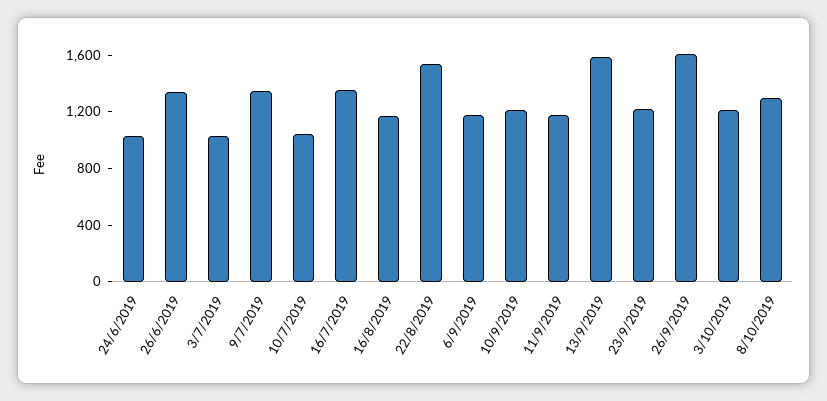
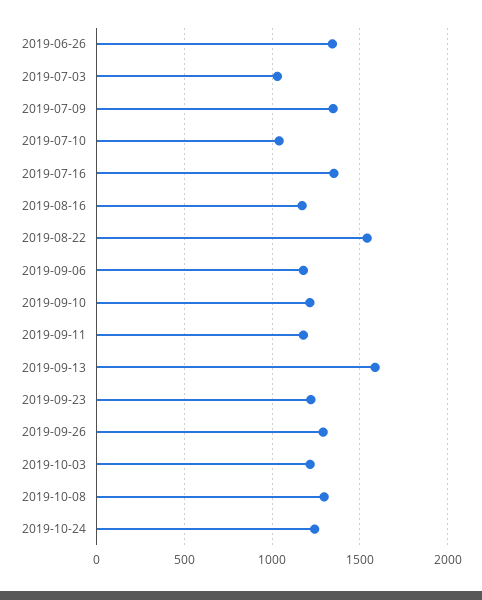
24/6/2019: 1000 -> none
26/9/2019: 1600 -> 1300
2019-10-24: none -> 1250

